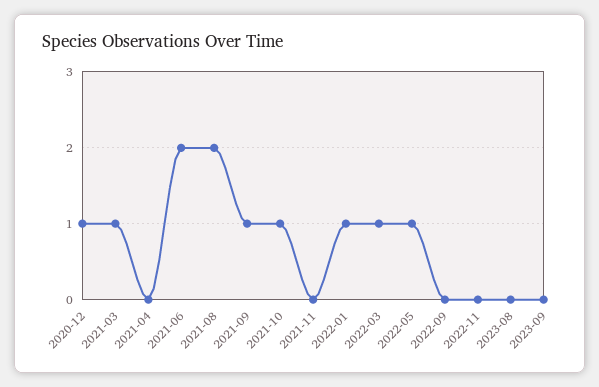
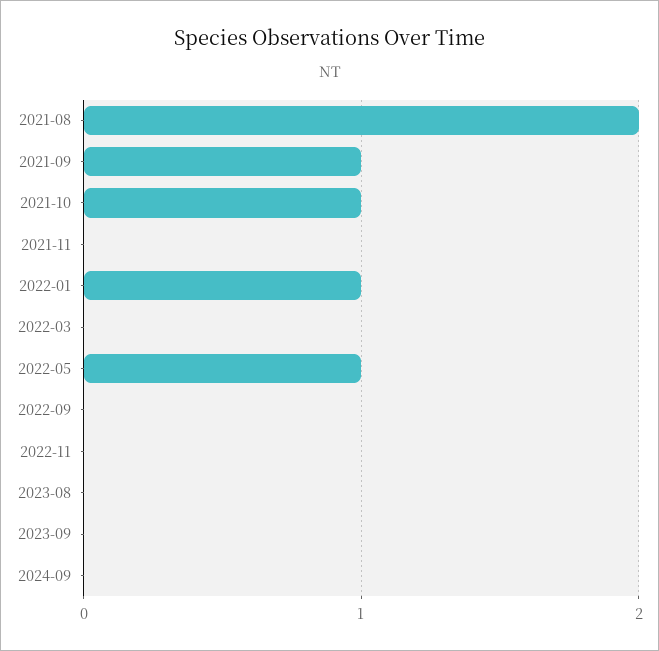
2020-12: 1 -> none
2021-03: 1 -> none
2021-04: 0 -> none
2021-06: 2 -> none
2022-03: 1 -> 0
2024-09: none -> 0

